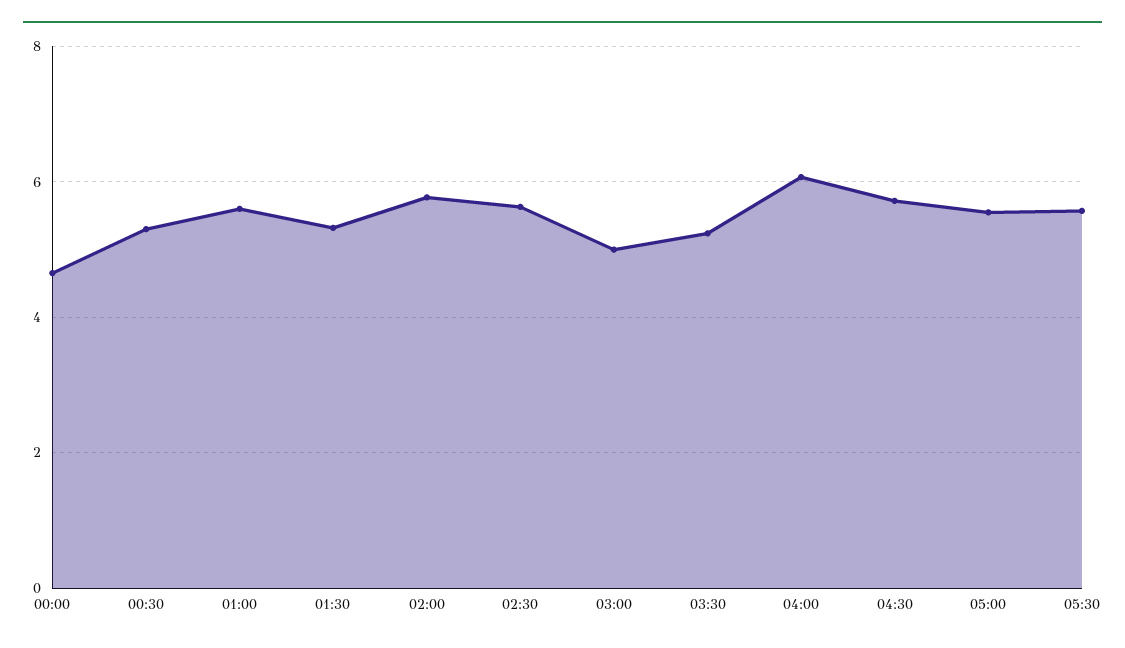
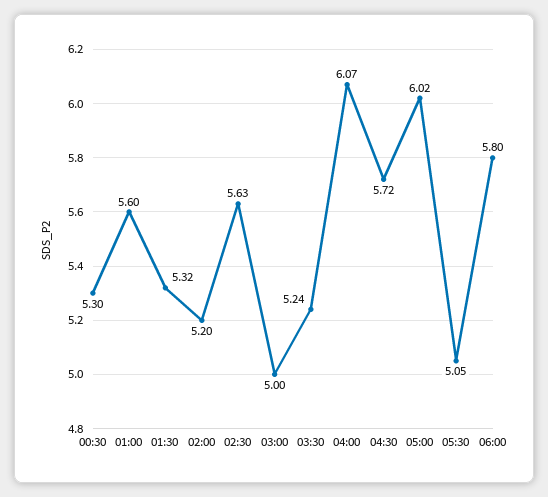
00:00: 4.6 -> none
02:00: 5.8 -> 5.2
05:00: 5.6 -> 6.02
05:30: 5.6 -> 5.05
06:00: none -> 5.8

